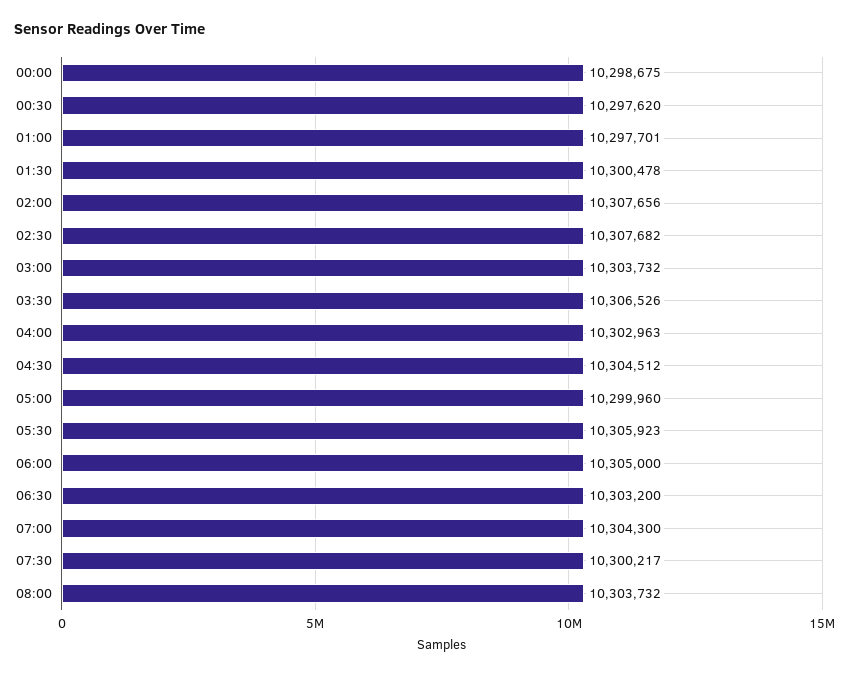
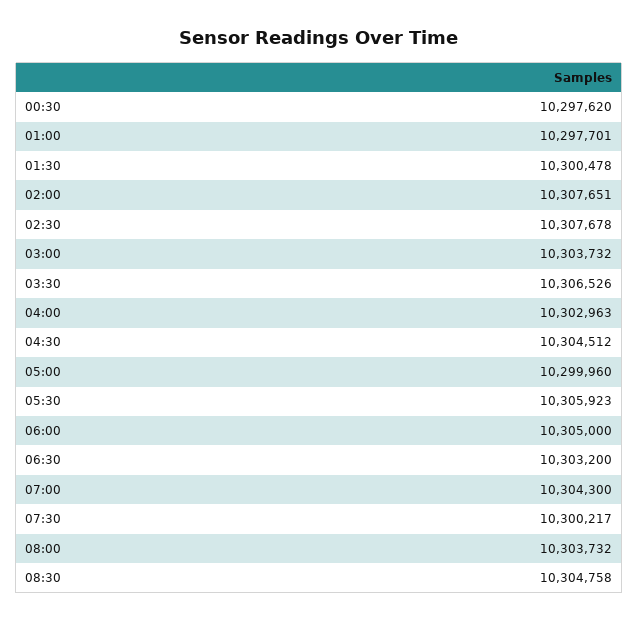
00:00: 10298675 -> none
02:00: 10307656 -> 10307651
02:30: 10307682 -> 10307678
08:30: none -> 10304758

